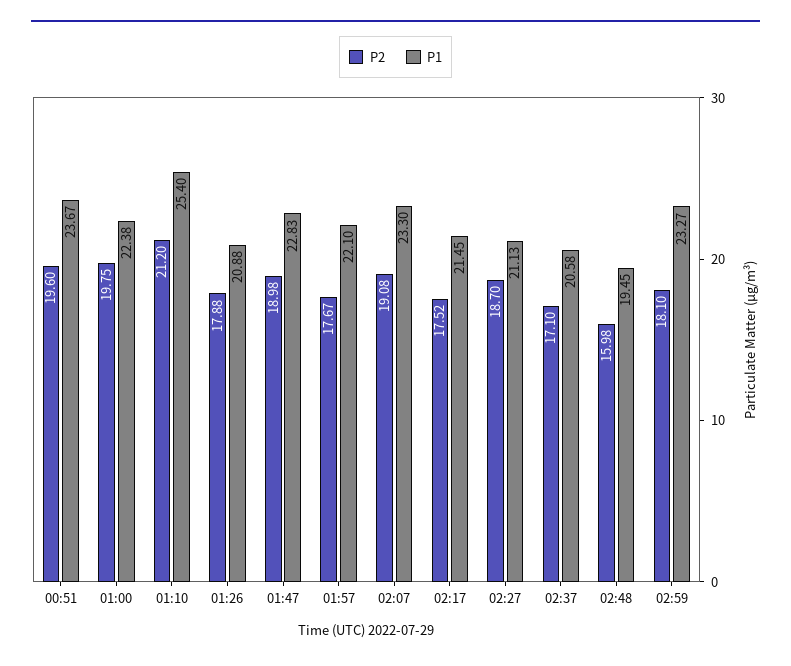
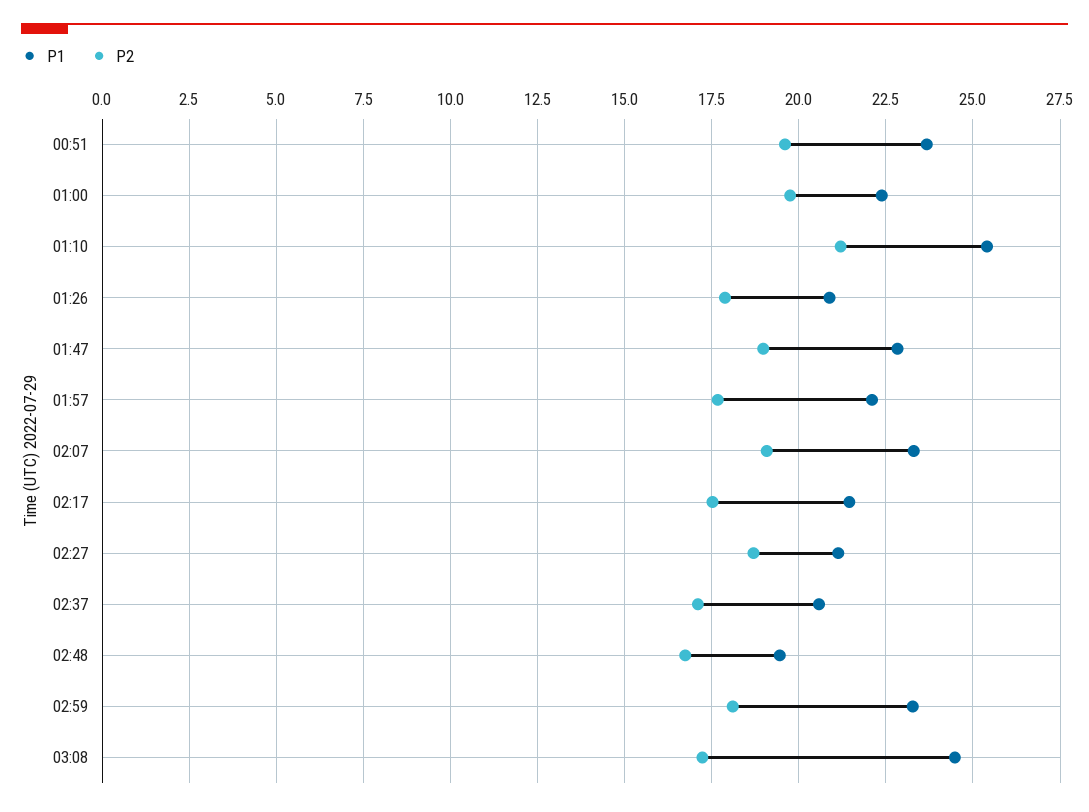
P2, 02:48: 15.98 -> 16.75
P1, 03:08: none -> 24.5
P2, 03:08: none -> 17.25

